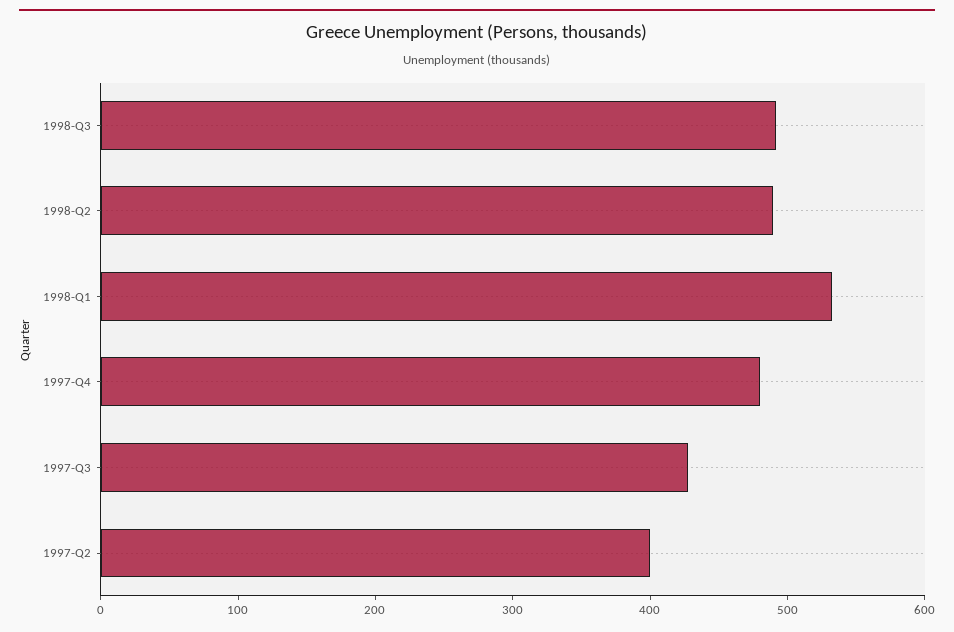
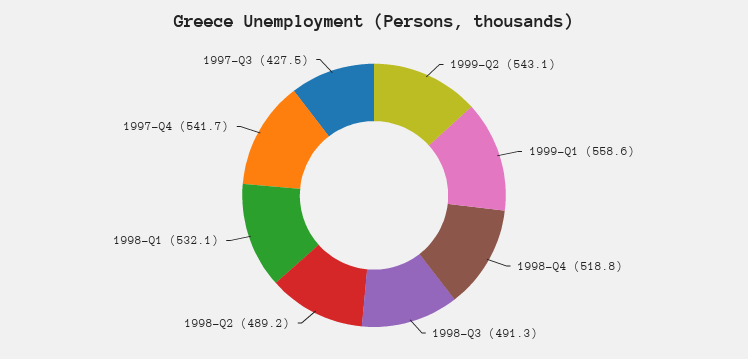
1997-Q4: 480 -> 541.7
1997-Q2: 400 -> none
1999-Q2: none -> 543.1
1999-Q1: none -> 558.6
1998-Q4: none -> 518.8

